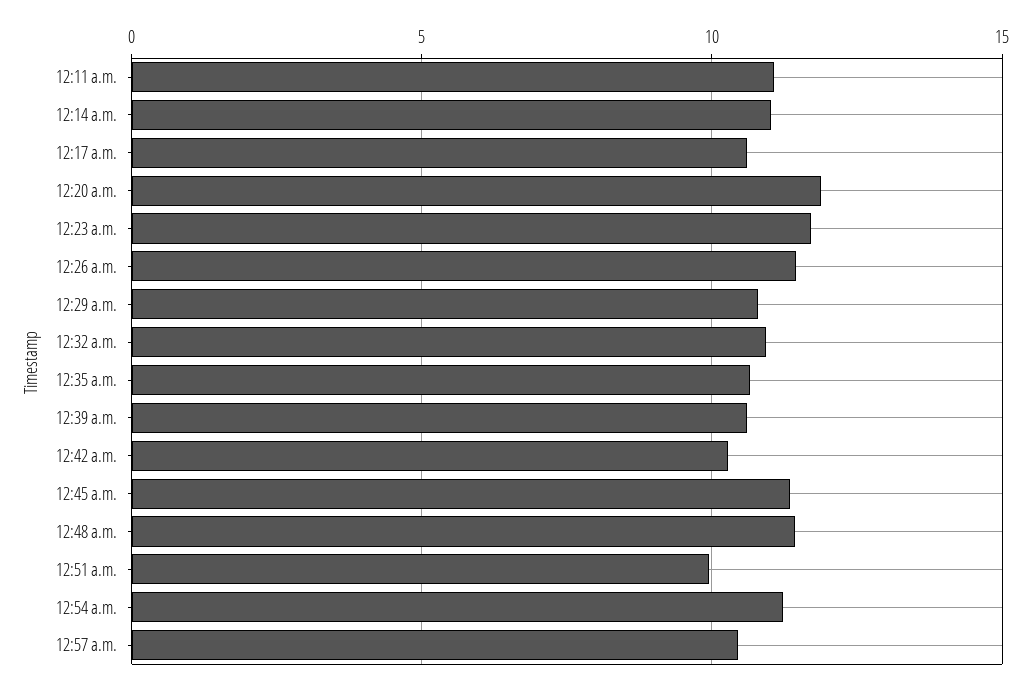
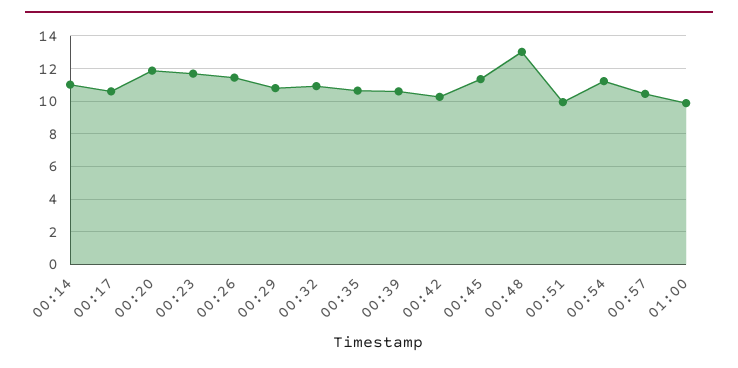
12:11 a.m.: 11 -> none
12:48 a.m.: 11.5 -> 13
01:00: none -> 10

